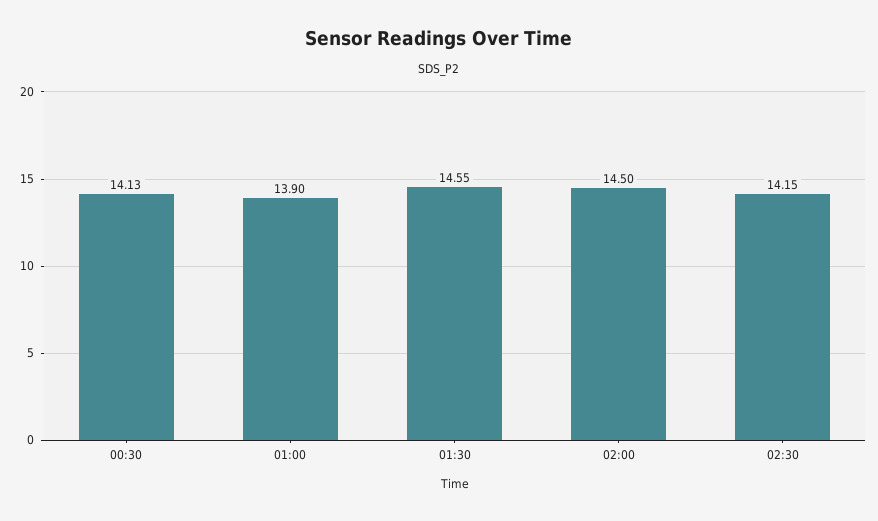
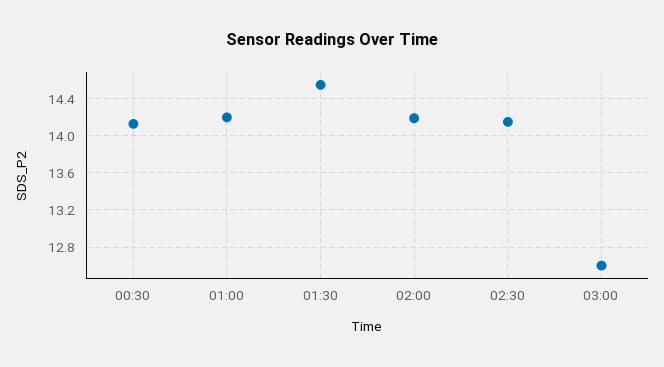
01:00: 13.9 -> 14.2
02:00: 14.5 -> 14.2
03:00: none -> 12.6

